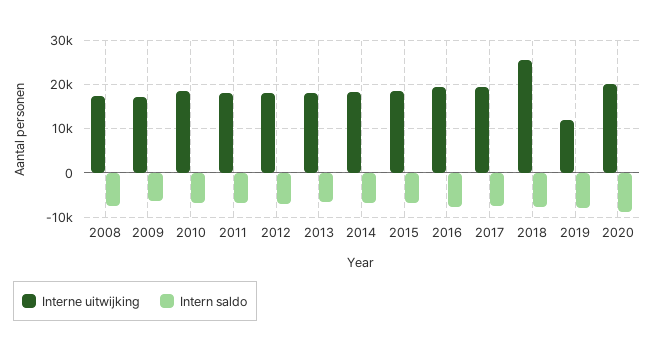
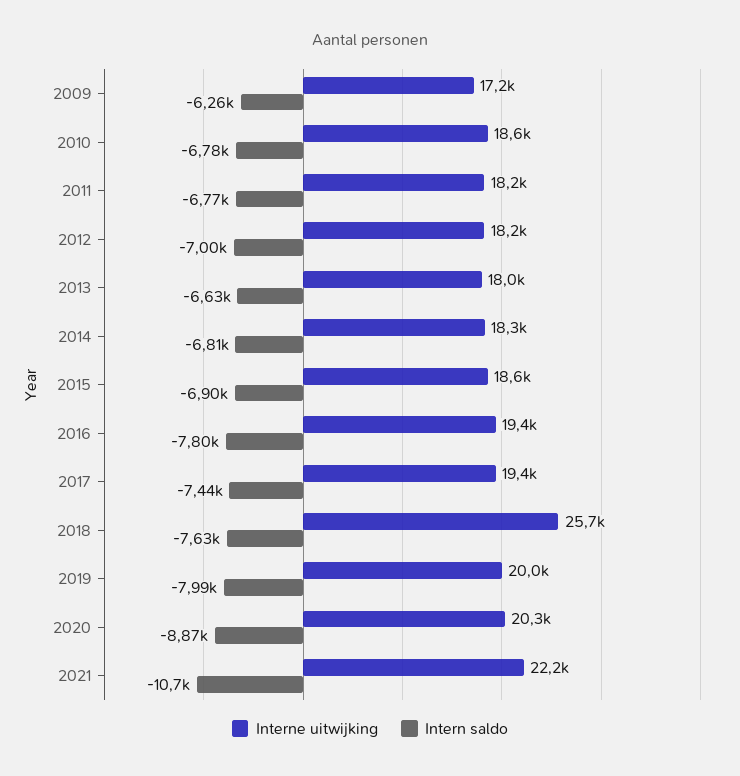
Interne uitwijking, 2008: 18000 -> none
Intern saldo, 2008: -8000 -> none
Interne uitwijking, 2019: 12000 -> 20000
Interne uitwijking, 2021: none -> 22200
Intern saldo, 2021: none -> -10700

